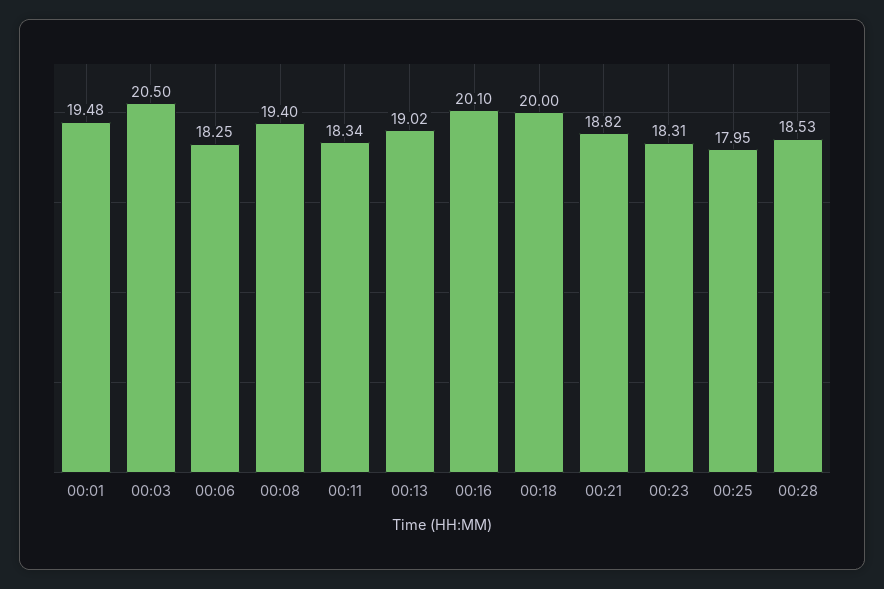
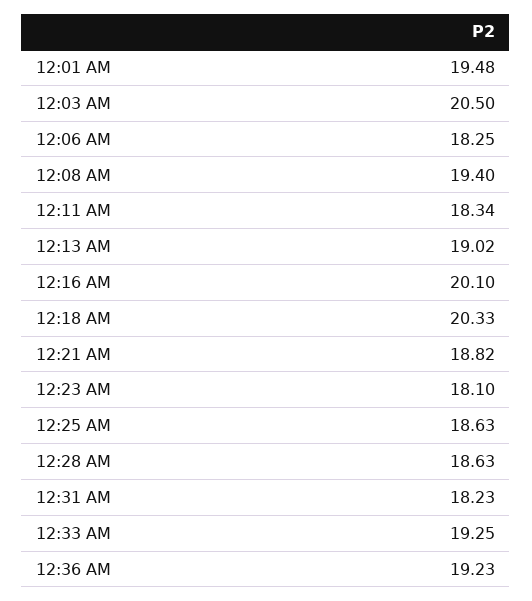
00:18: 20 -> 20.33
00:23: 18.31 -> 18.1
00:25: 17.95 -> 18.63
00:28: 18.53 -> 18.63
12:31 AM: none -> 18.23
12:33 AM: none -> 19.25
12:36 AM: none -> 19.23

